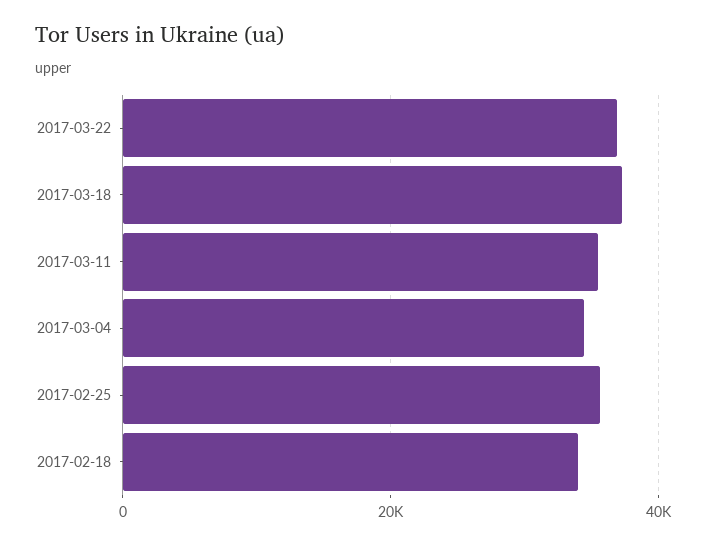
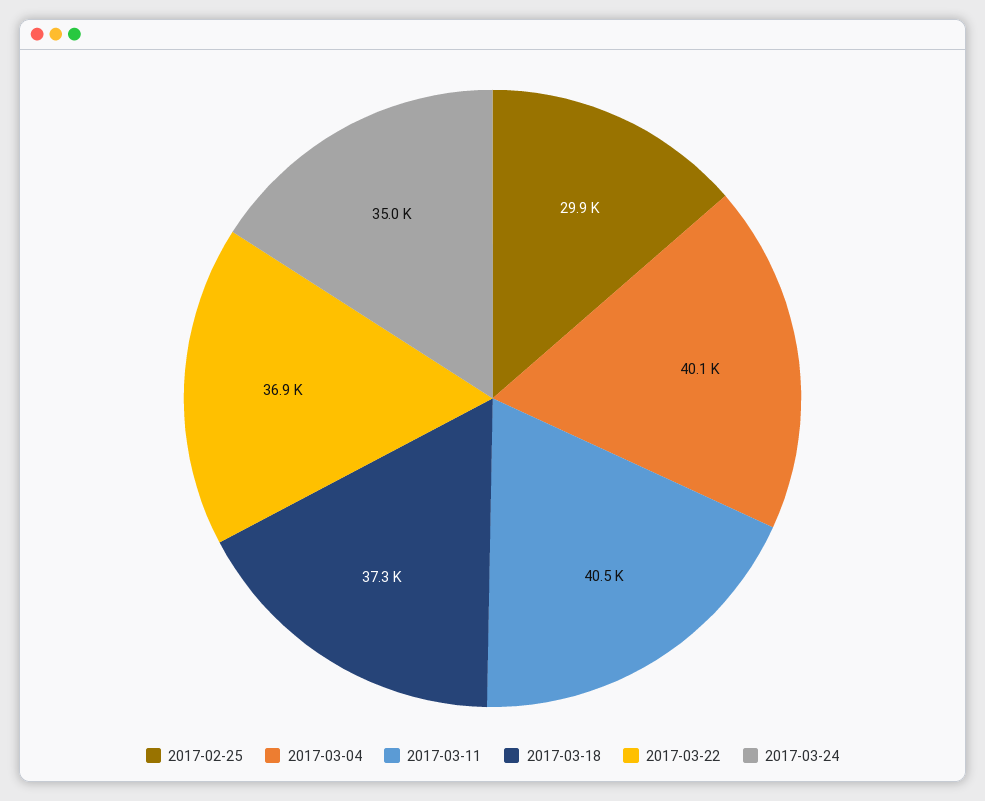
2017-03-11: 36000 -> 40500
2017-03-04: 34000 -> 40100
2017-02-25: 36000 -> 29900
2017-02-18: 34000 -> none
2017-03-24: none -> 35000

